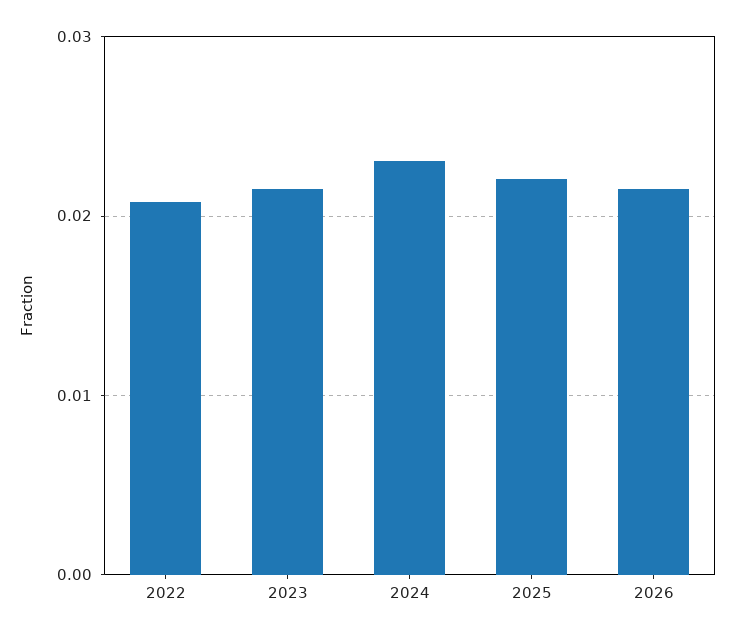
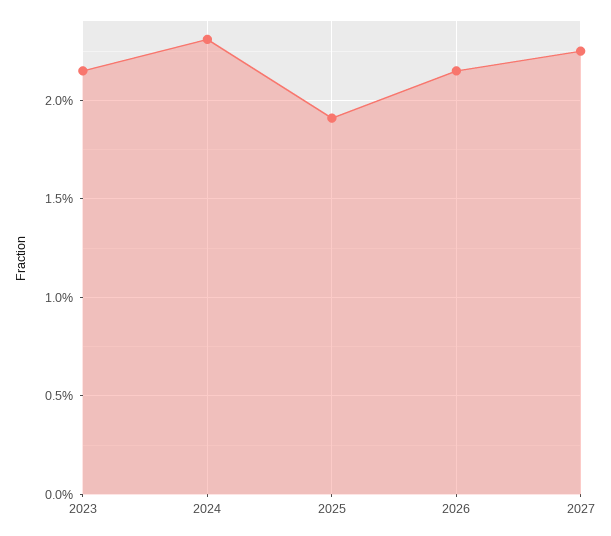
2022: 0.021 -> none
2025: 0.022 -> 0.019
2027: none -> 0.0225

